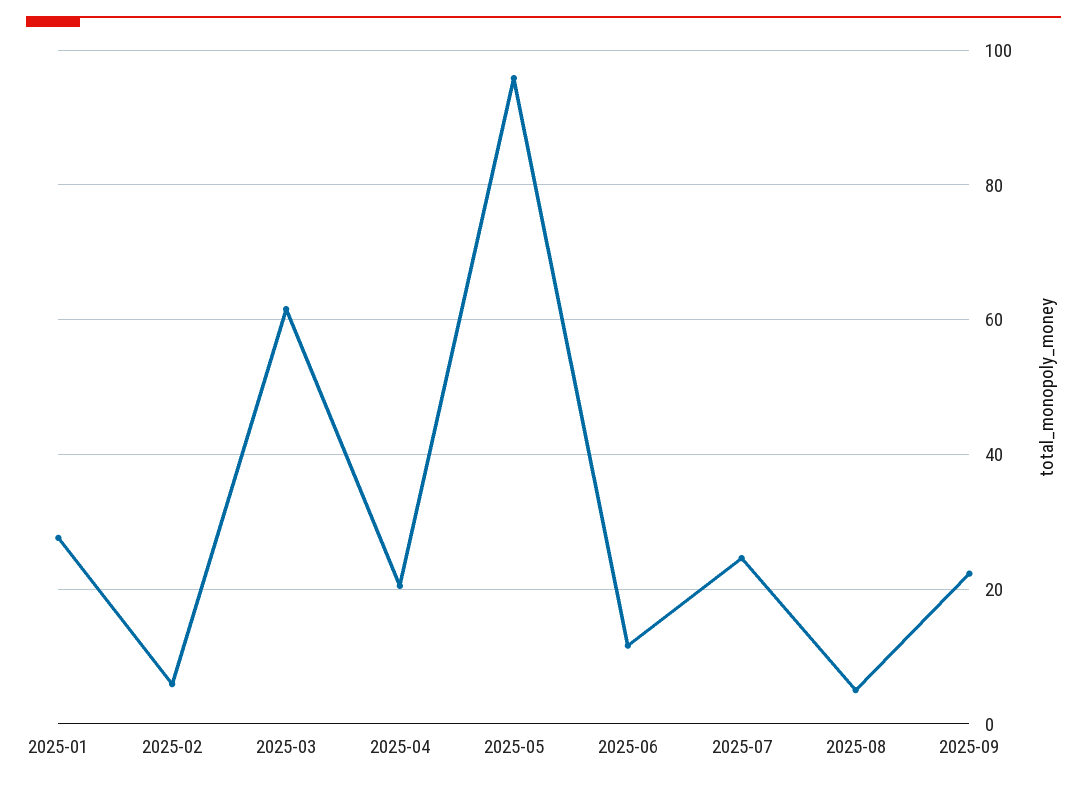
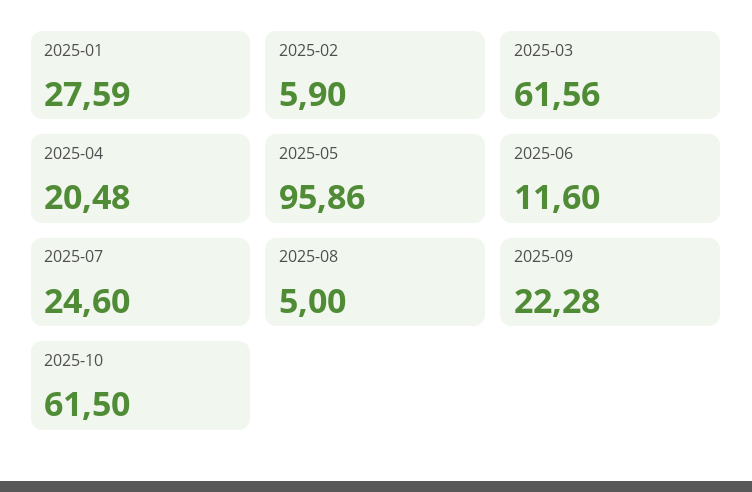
2025-10: none -> 61.5

